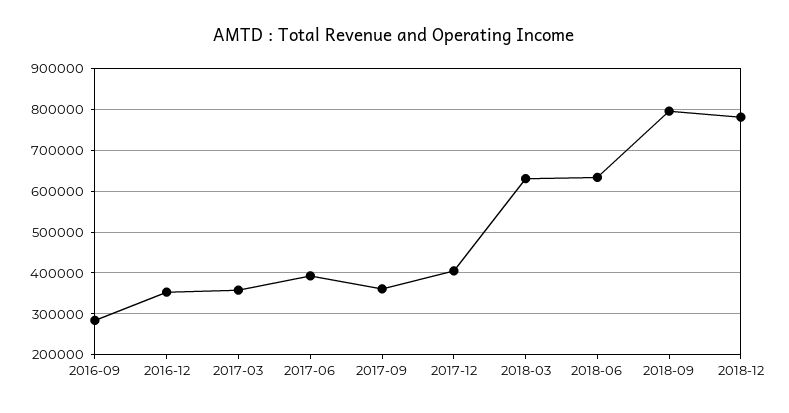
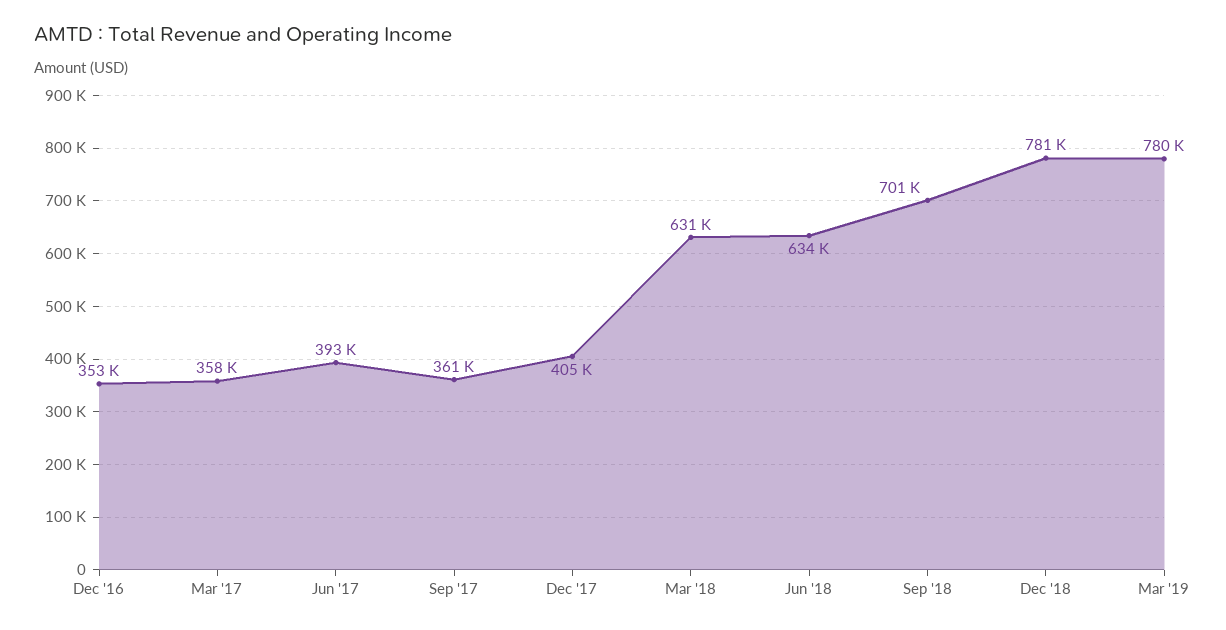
2016-09: 280000 -> none
2018-09: 800000 -> 701000
Mar '19: none -> 780000

